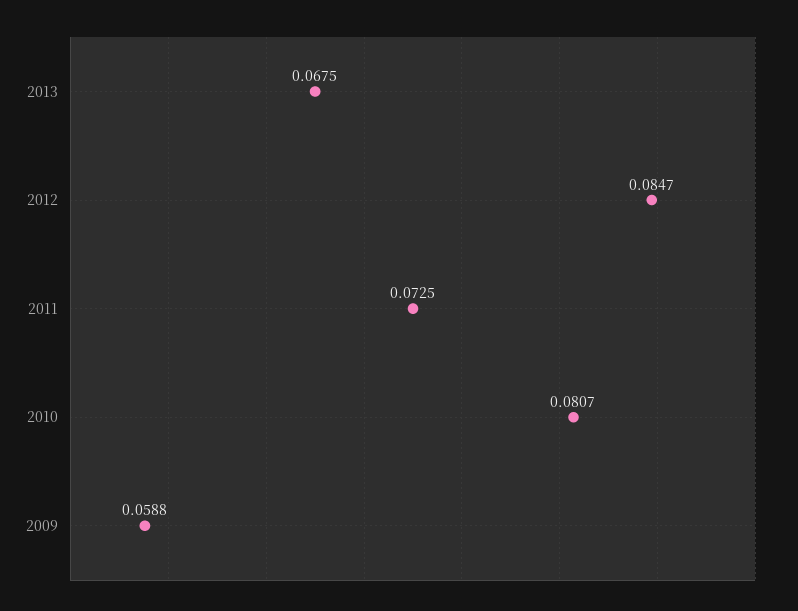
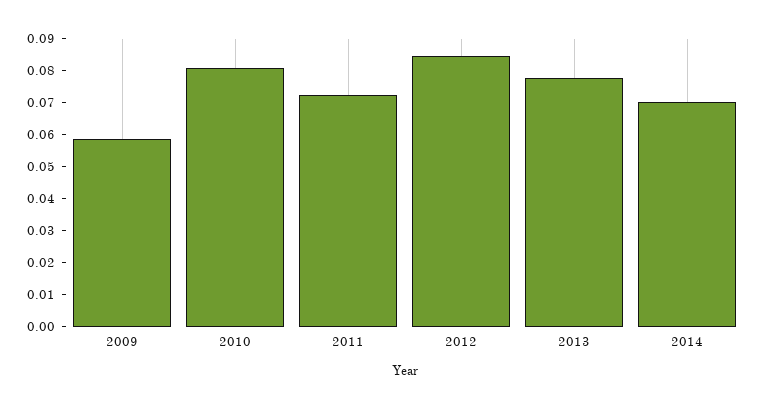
2013: 0.0675 -> 0.0775
2014: none -> 0.07

